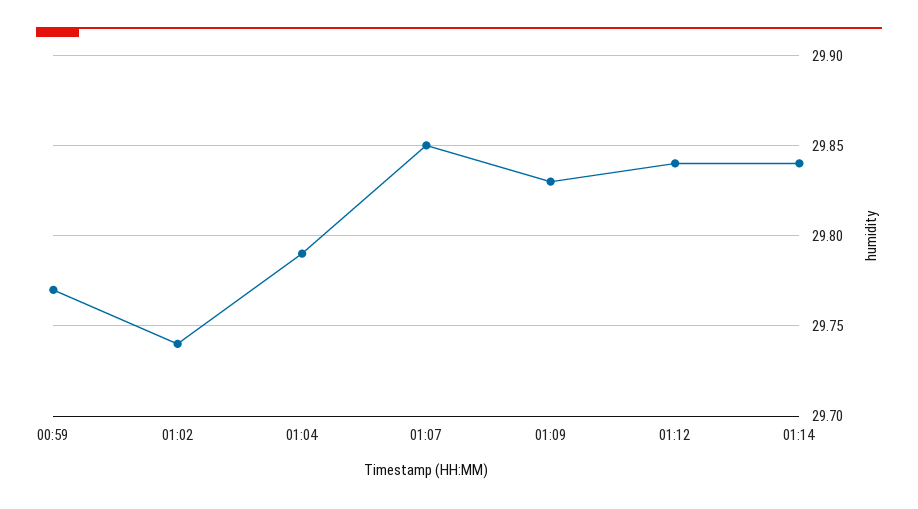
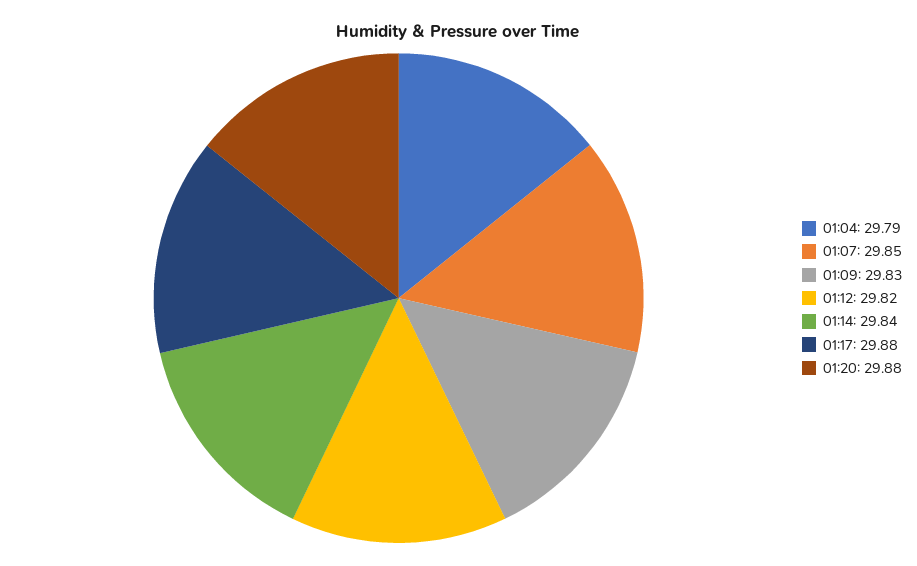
00:59: 29.77 -> none
01:02: 29.74 -> none
01:12: 29.84 -> 29.82
01:17: none -> 29.88
01:20: none -> 29.88

